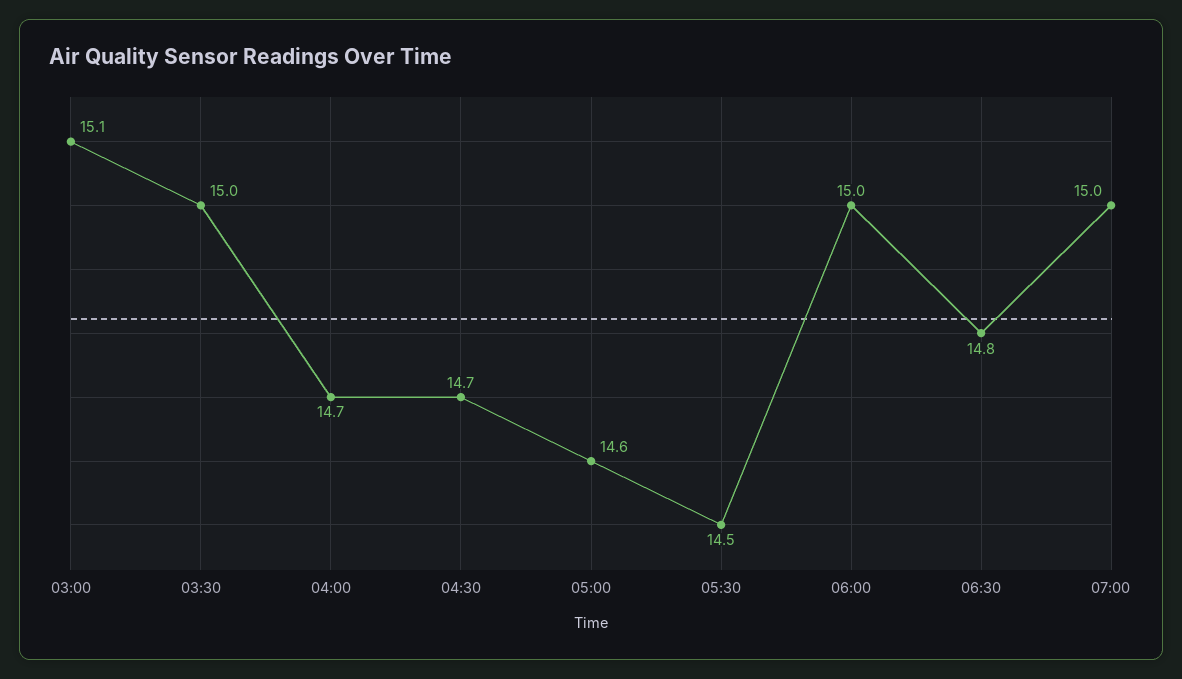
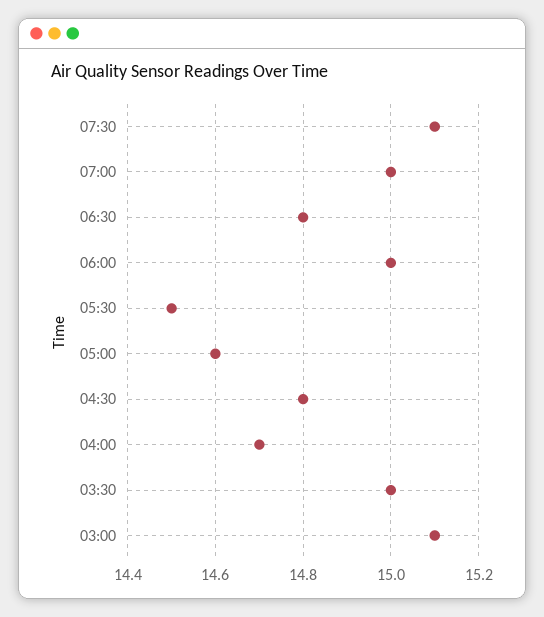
04:30: 14.7 -> 14.8
07:30: none -> 15.1

